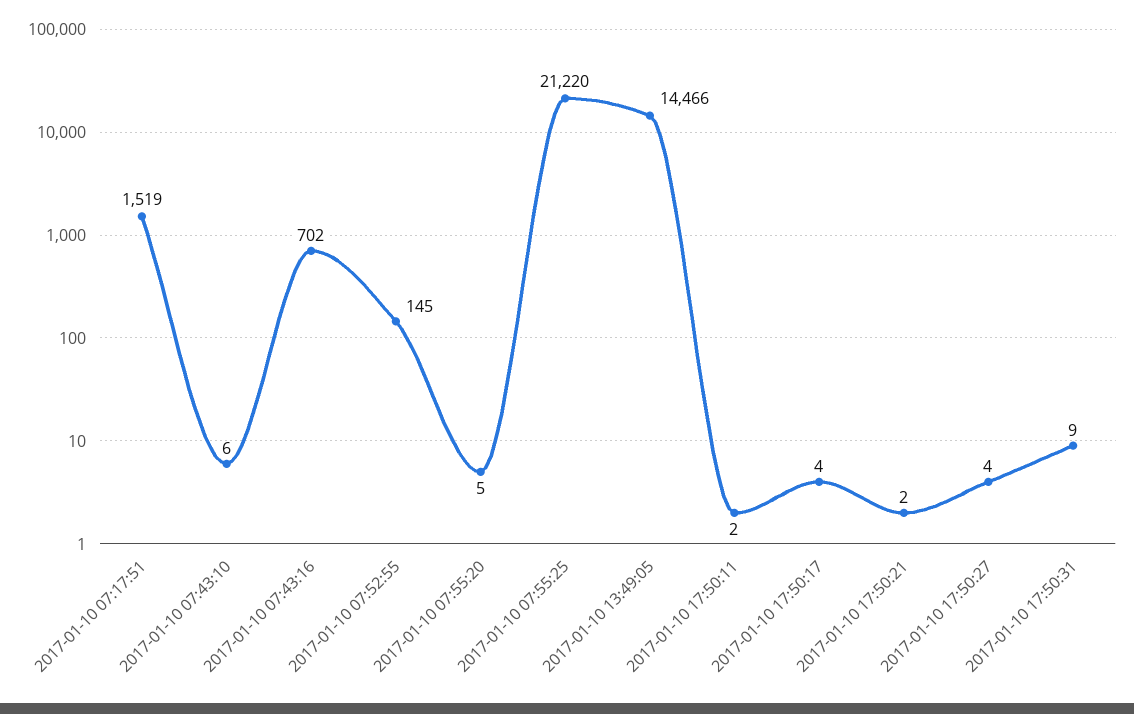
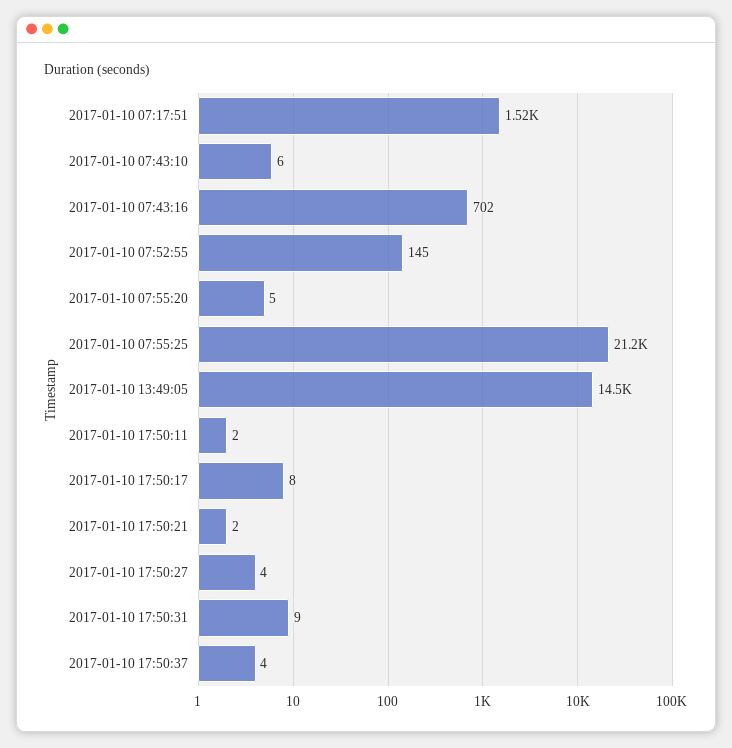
2017-01-10 17:50:17: 4 -> 8
2017-01-10 17:50:37: none -> 4

